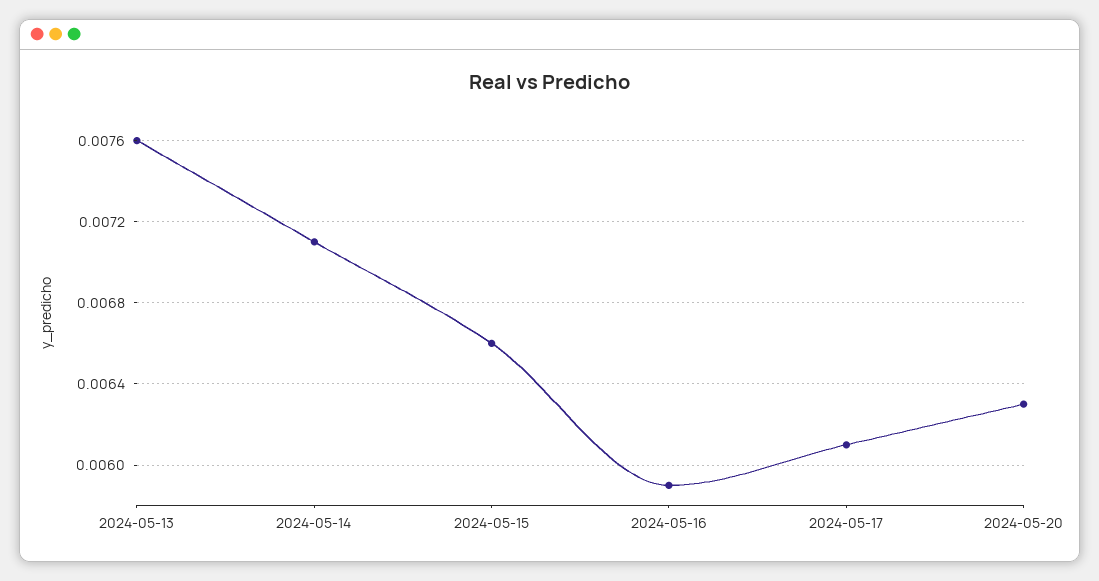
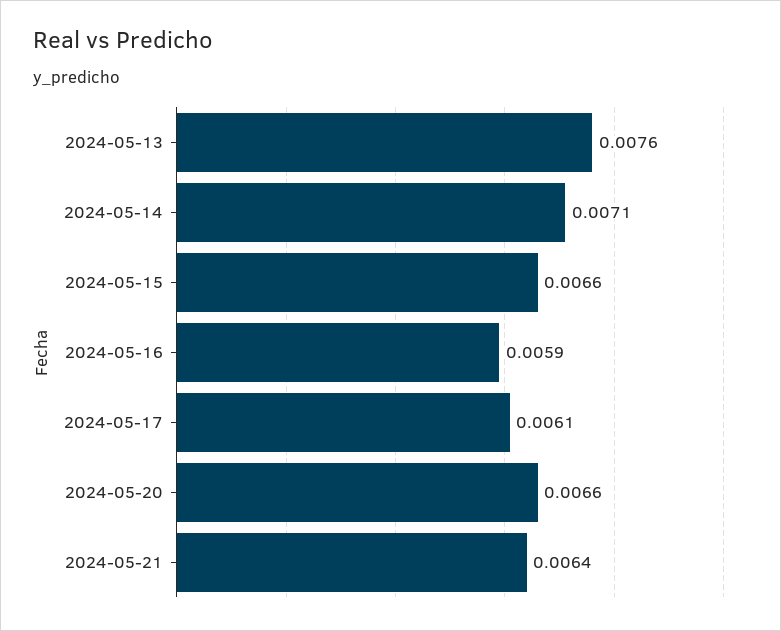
2024-05-20: 0.0063 -> 0.0066
2024-05-21: none -> 0.0064

